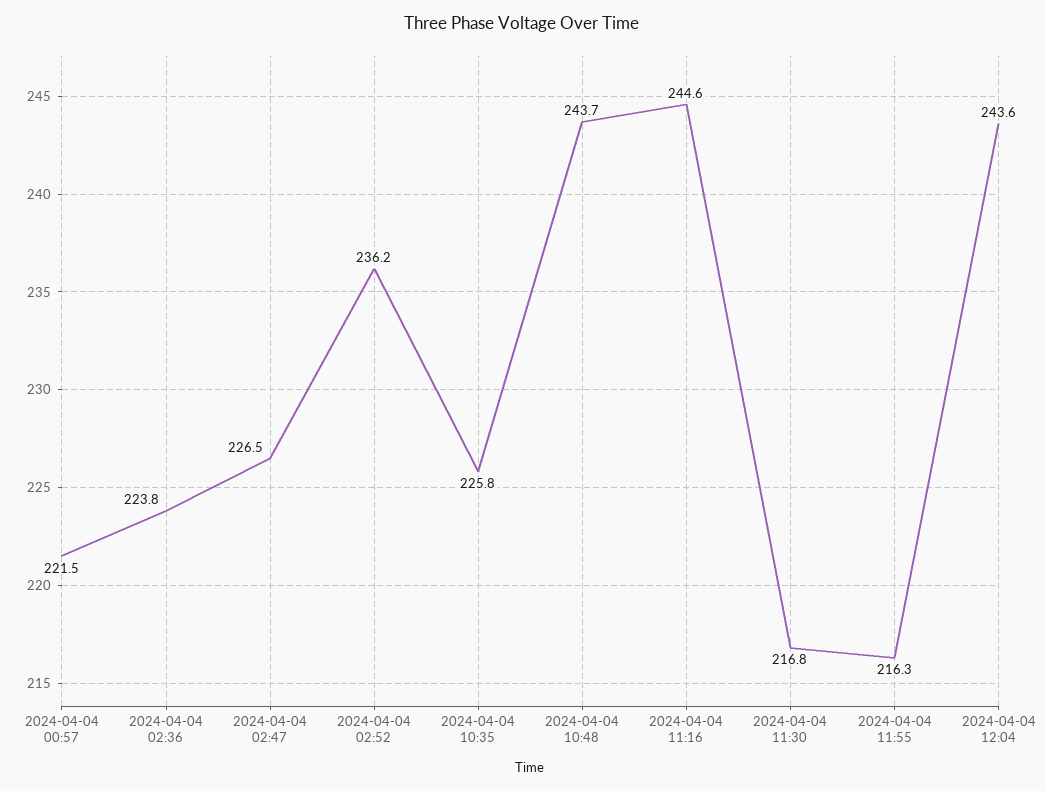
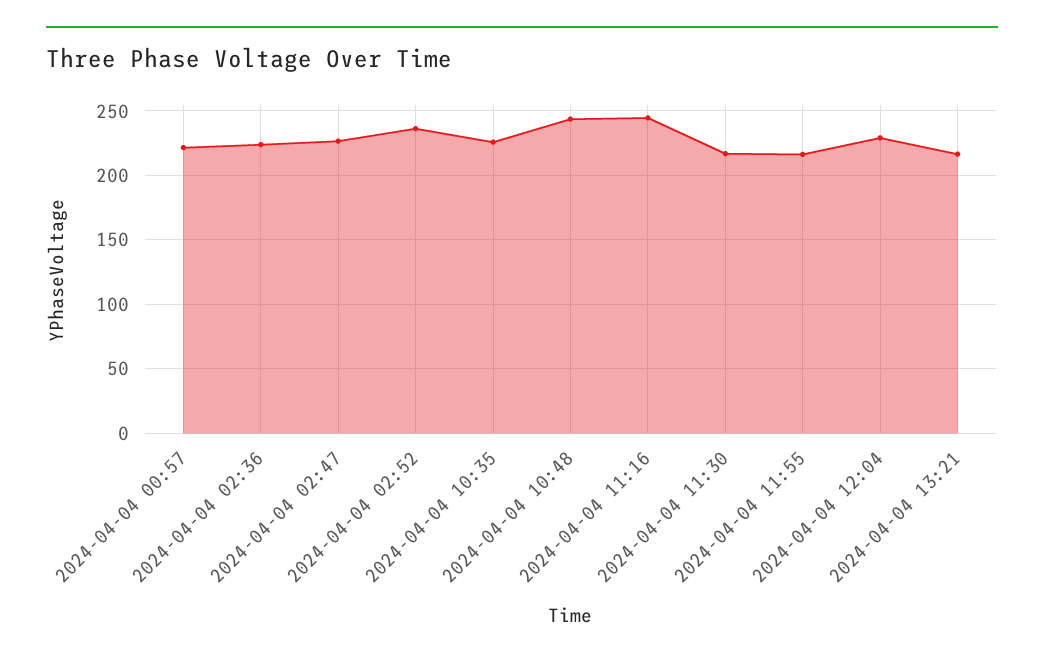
2024-04-04 12:04: 243.6 -> 230
2024-04-04 13:21: none -> 215

